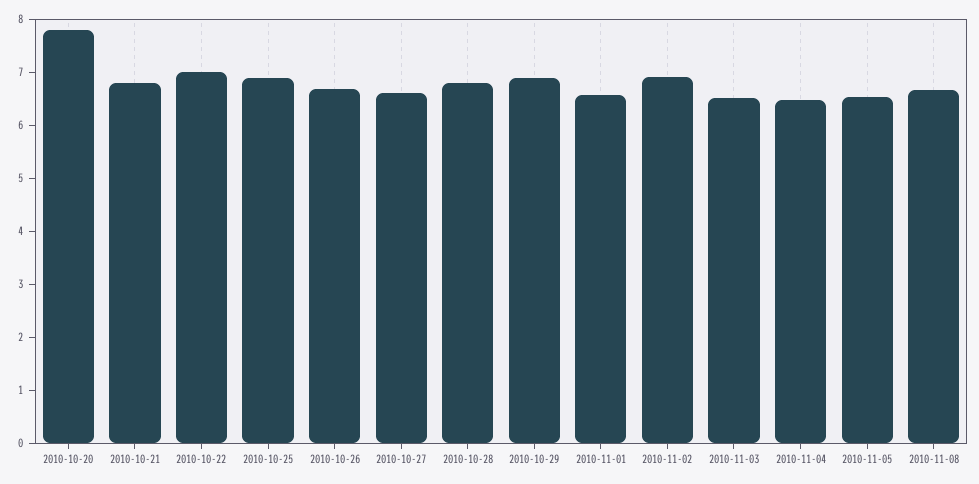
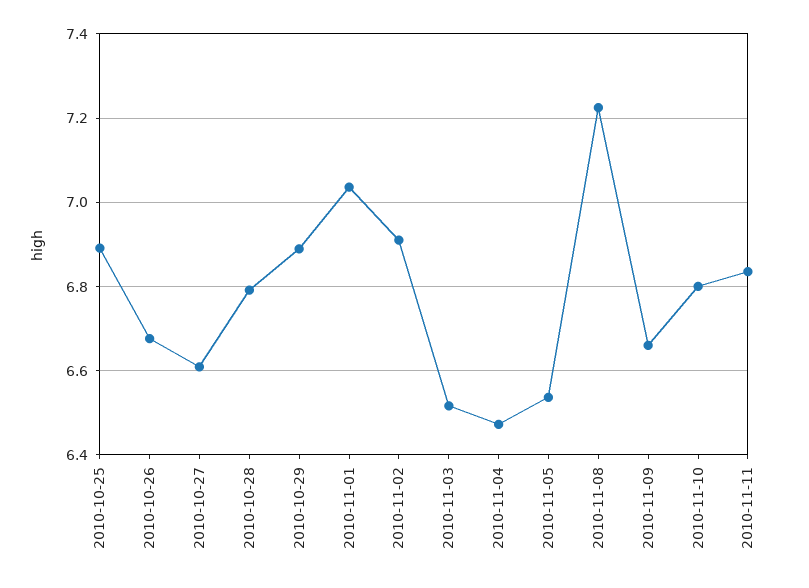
2010-10-20: 7.8 -> none
2010-10-21: 6.8 -> none
2010-10-22: 7 -> none
2010-11-01: 6.6 -> 7.04
2010-11-08: 6.6 -> 7.22
2010-11-09: none -> 6.66
2010-11-10: none -> 6.8
2010-11-11: none -> 6.84

